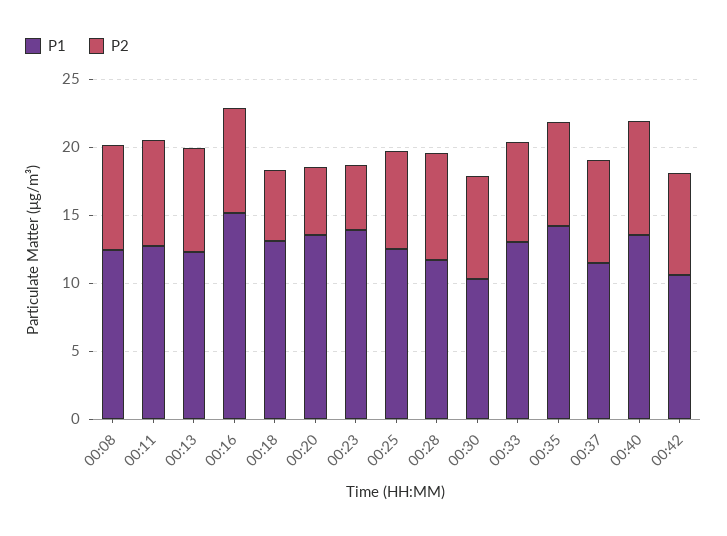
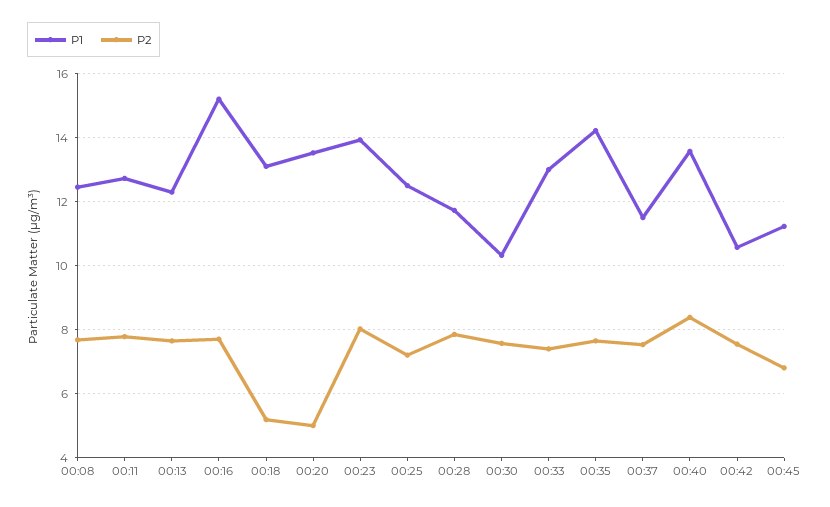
P2, 00:23: 5 -> 8
P1, 00:45: none -> 11.2
P2, 00:45: none -> 6.8

